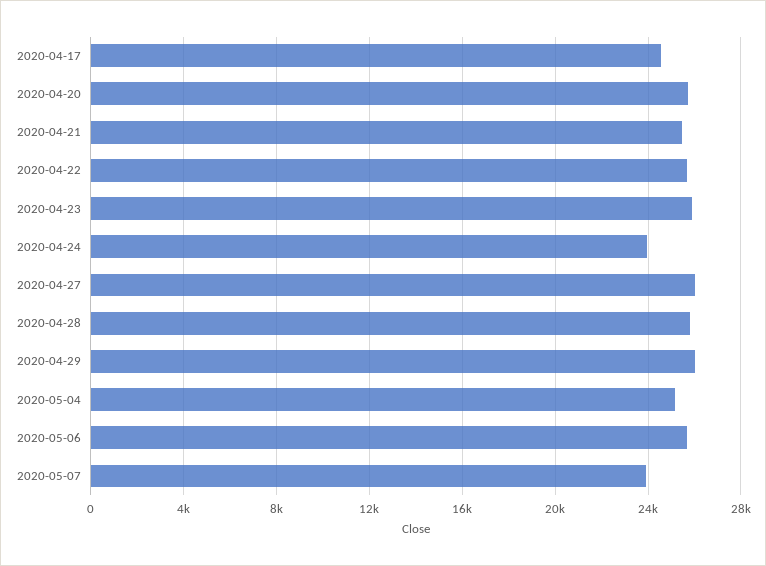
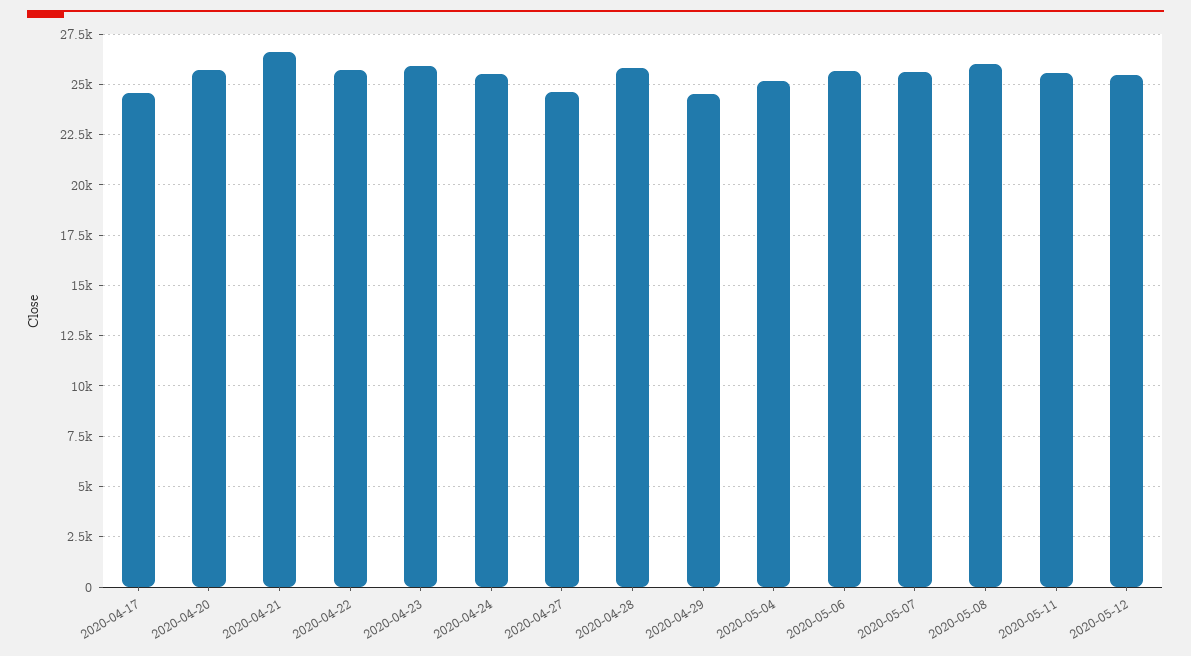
2020-04-21: 25500 -> 26500
2020-04-24: 24000 -> 25500
2020-04-27: 26000 -> 24500
2020-04-29: 26000 -> 24500
2020-05-07: 24000 -> 25500
2020-05-08: none -> 26000
2020-05-11: none -> 25500
2020-05-12: none -> 25500

